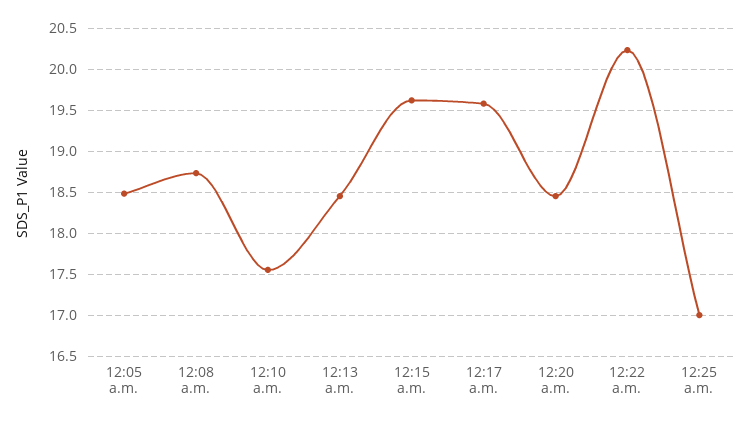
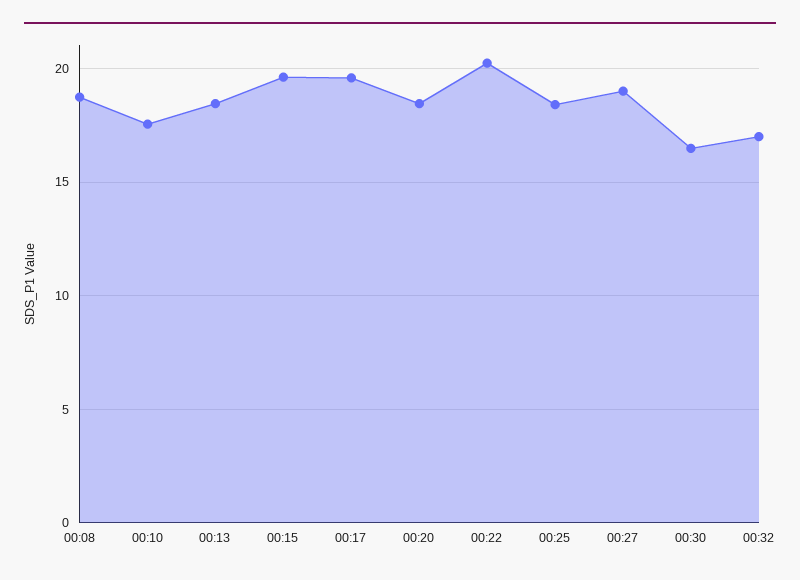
12:05 a.m.: 18.5 -> none
12:25 a.m.: 17 -> 18.5
00:27: none -> 19
00:30: none -> 16.5
00:32: none -> 17

